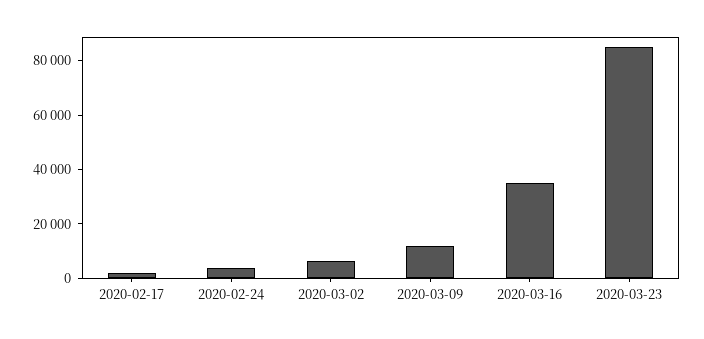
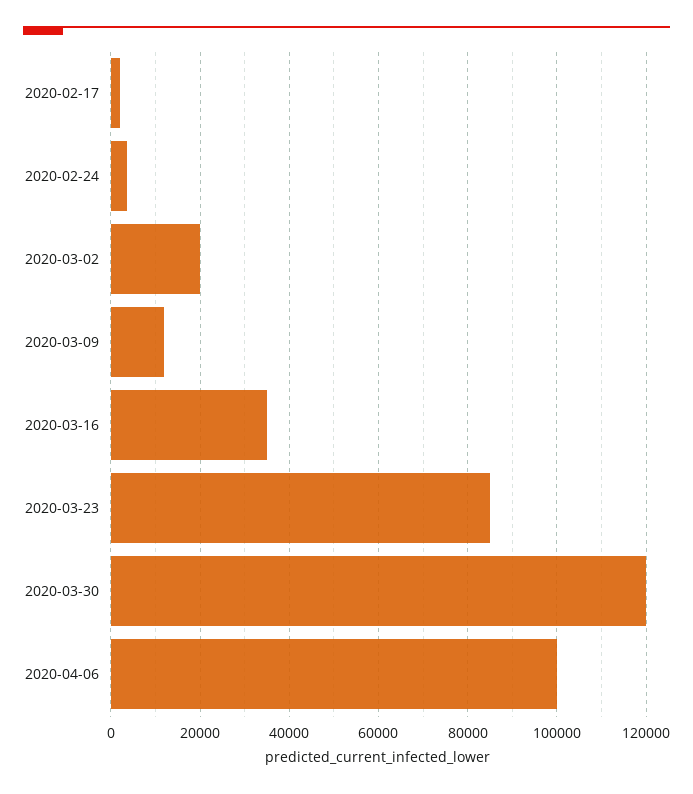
2020-03-02: 5000 -> 20000
2020-03-30: none -> 120000
2020-04-06: none -> 100000

